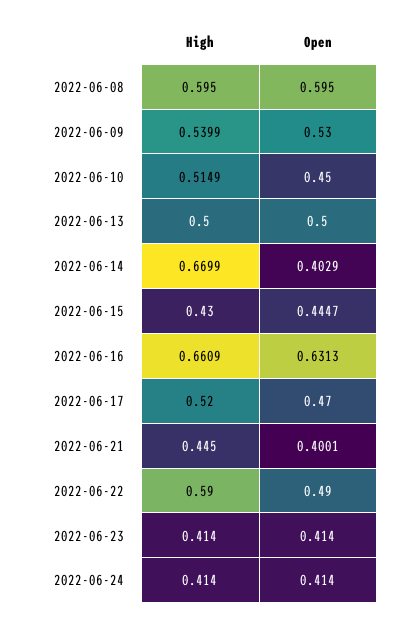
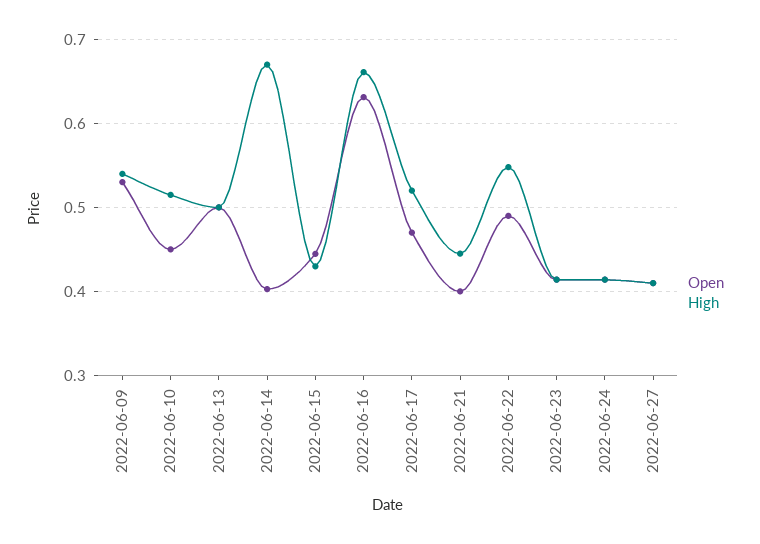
High, 2022-06-08: 0.595 -> none
Open, 2022-06-08: 0.595 -> none
High, 2022-06-22: 0.59 -> 0.55
Open, 2022-06-27: none -> 0.41
High, 2022-06-27: none -> 0.41

